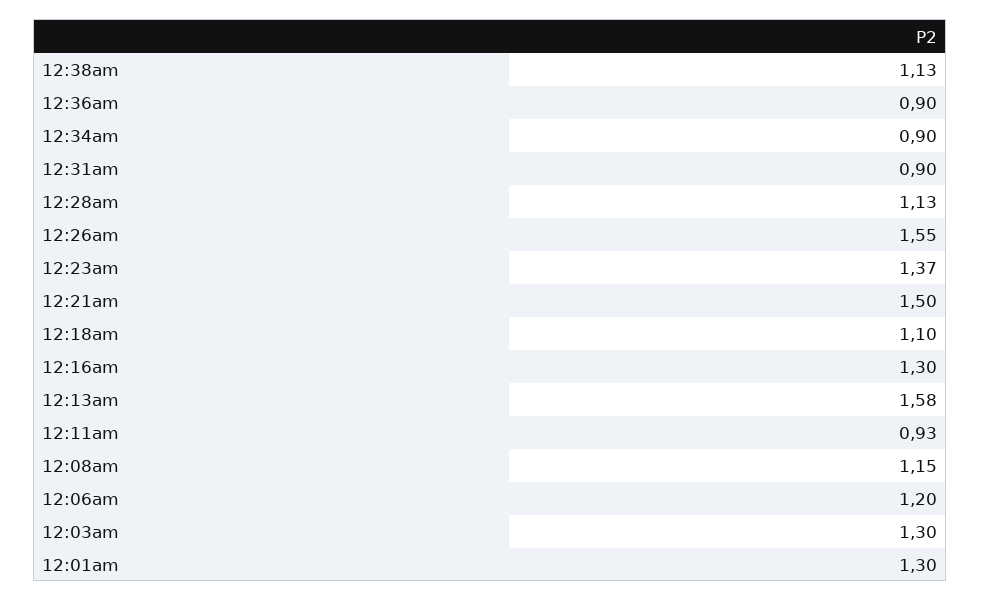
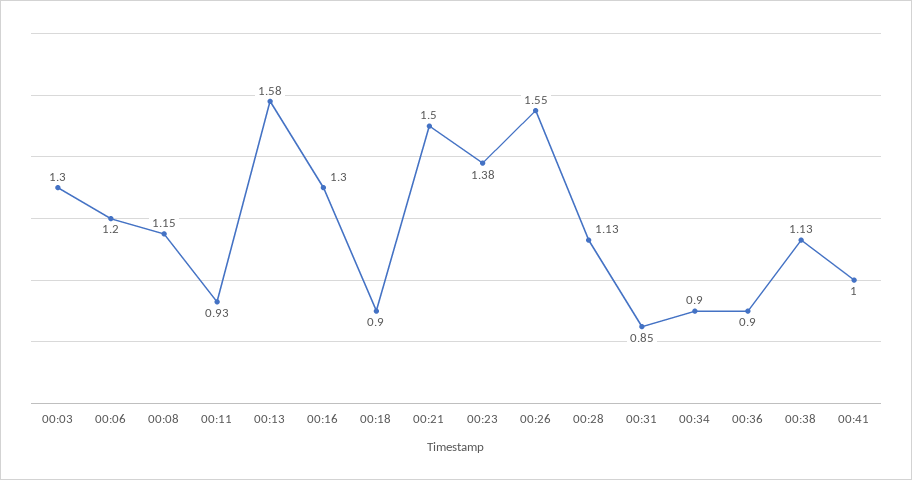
12:31am: 0.9 -> 0.85
12:23am: 1.37 -> 1.38
12:18am: 1.1 -> 0.9
12:01am: 1.3 -> none
00:41: none -> 1

